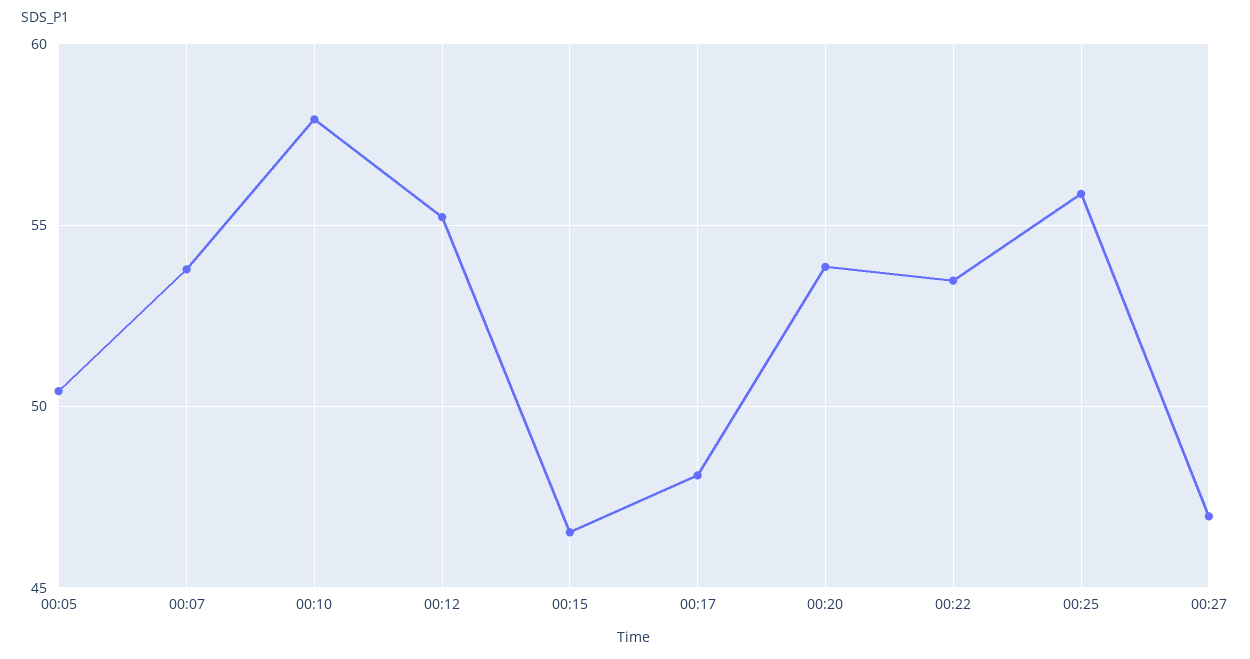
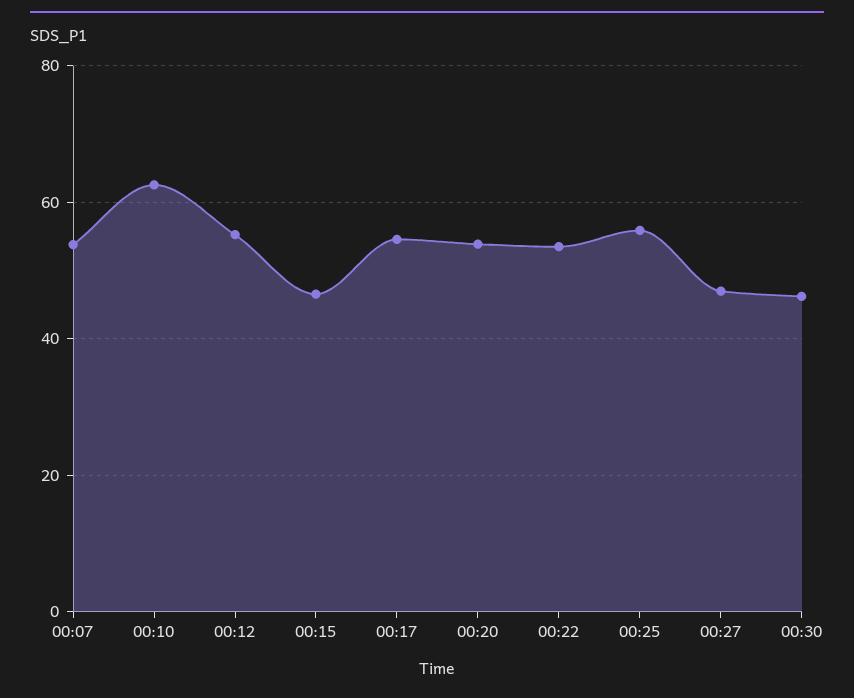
00:05: 50.5 -> none
00:10: 58 -> 62
00:17: 48 -> 54
00:30: none -> 46

